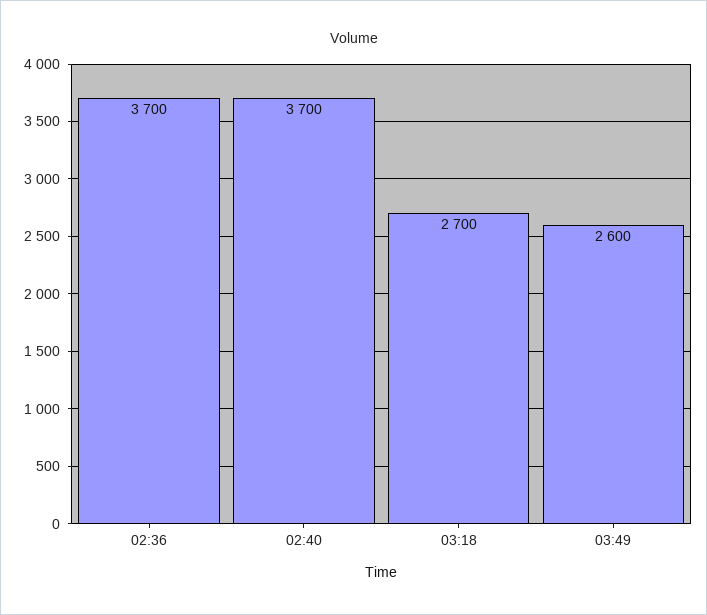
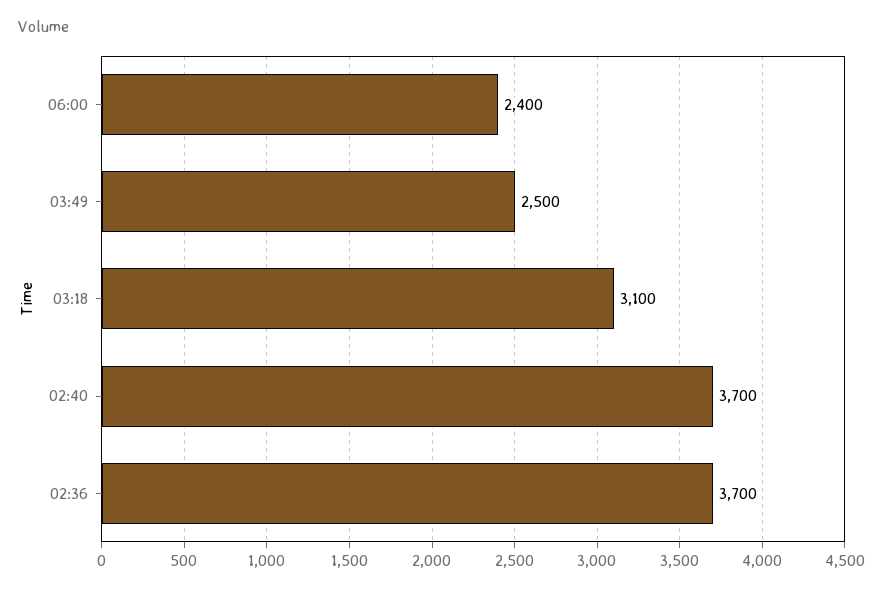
03:18: 2700 -> 3100
03:49: 2600 -> 2500
06:00: none -> 2400

